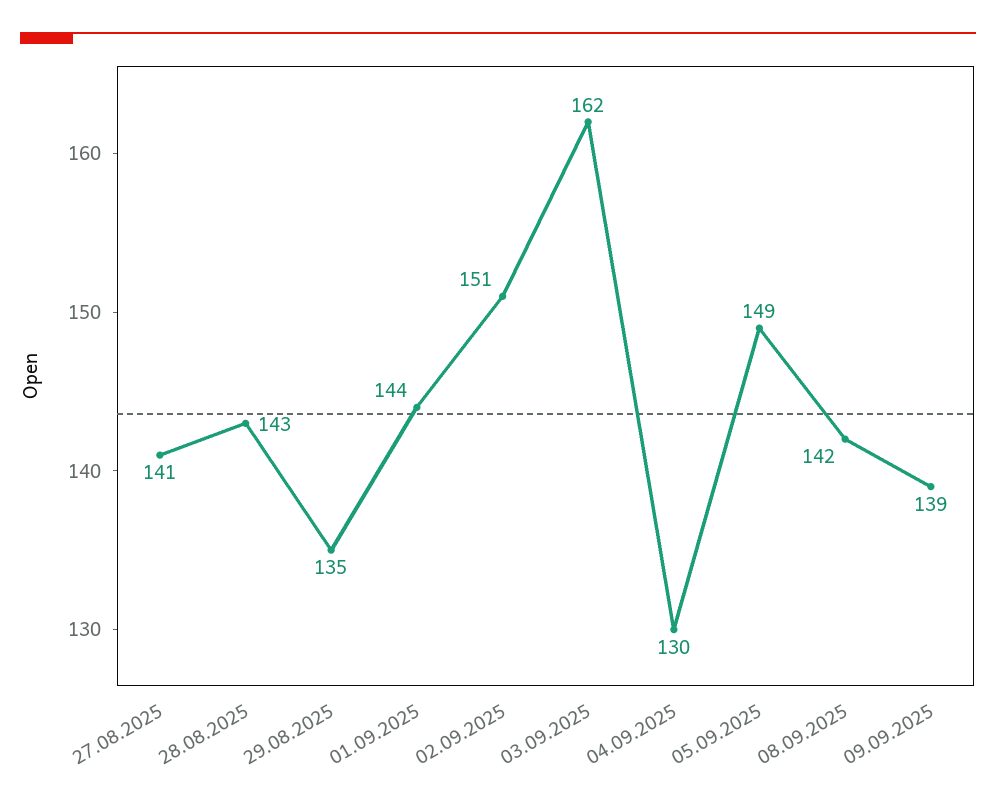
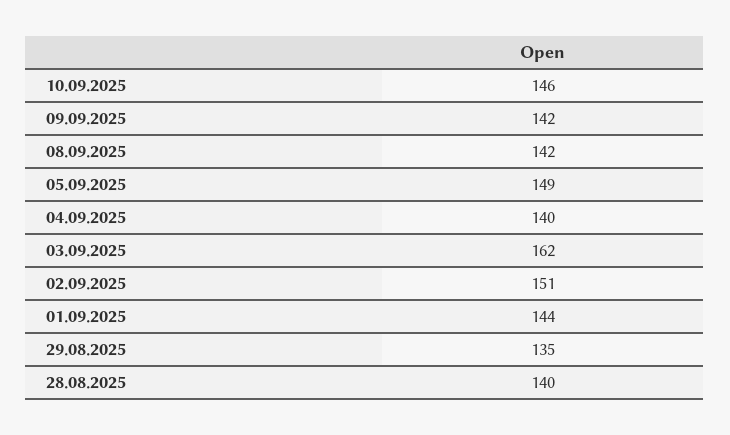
27.08.2025: 141 -> none
28.08.2025: 143 -> 140
04.09.2025: 130 -> 140
09.09.2025: 139 -> 142
10.09.2025: none -> 146

